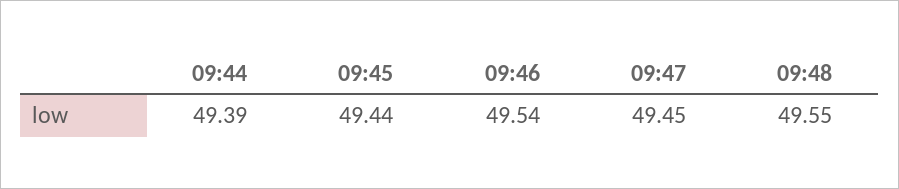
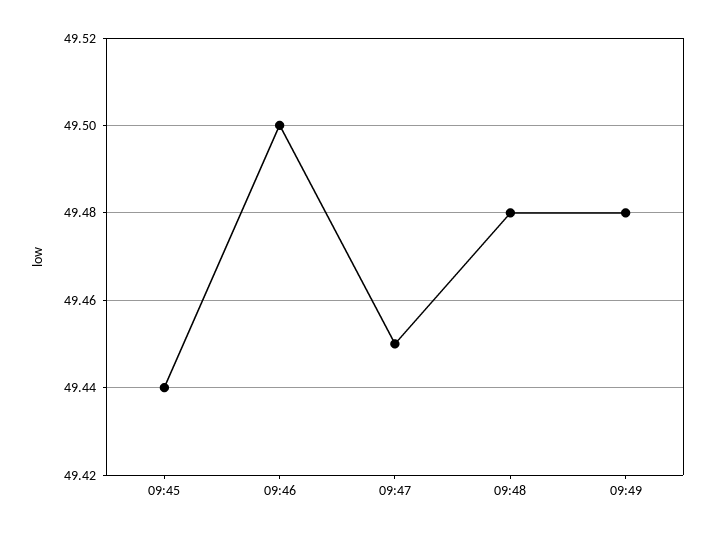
09:44: 49.39 -> none
09:46: 49.54 -> 49.5
09:48: 49.55 -> 49.48
09:49: none -> 49.48

